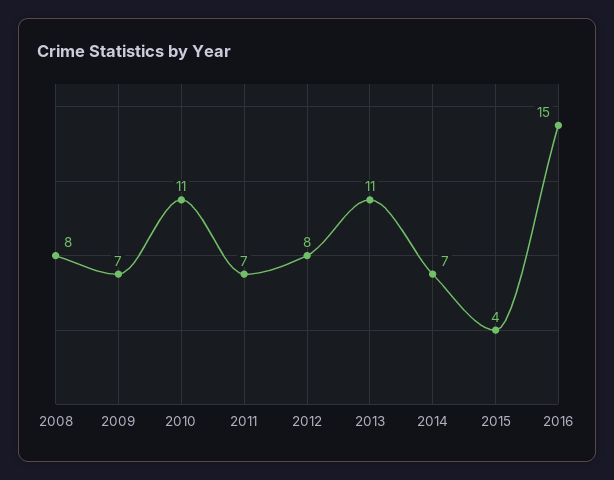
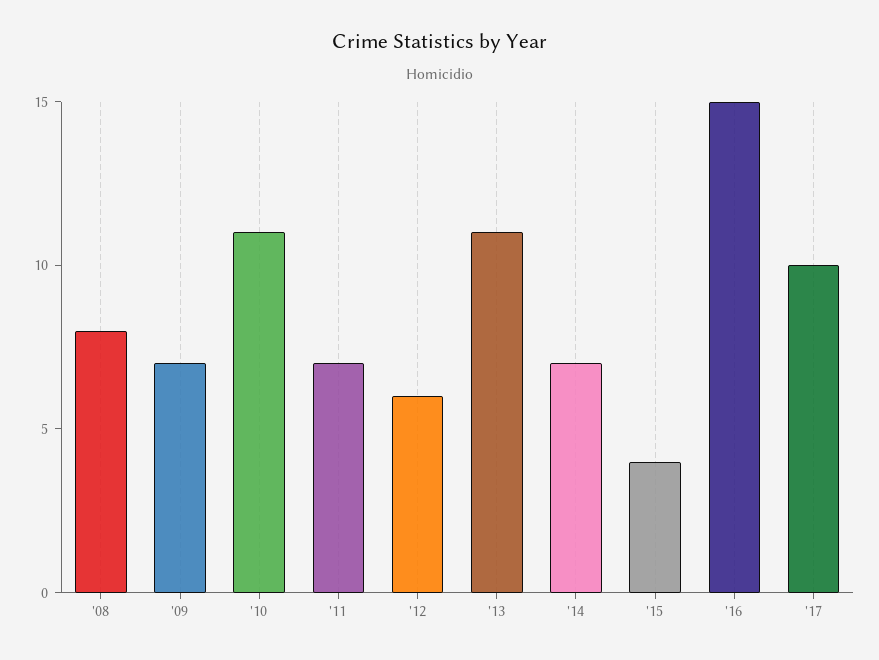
2012: 8 -> 6
'17: none -> 10

